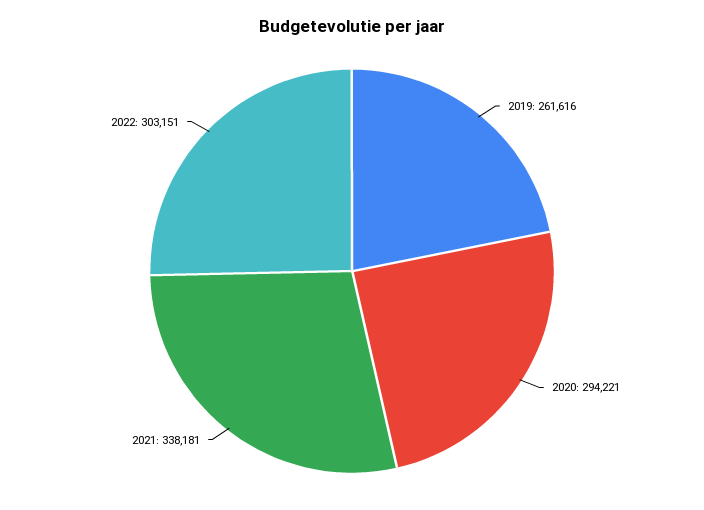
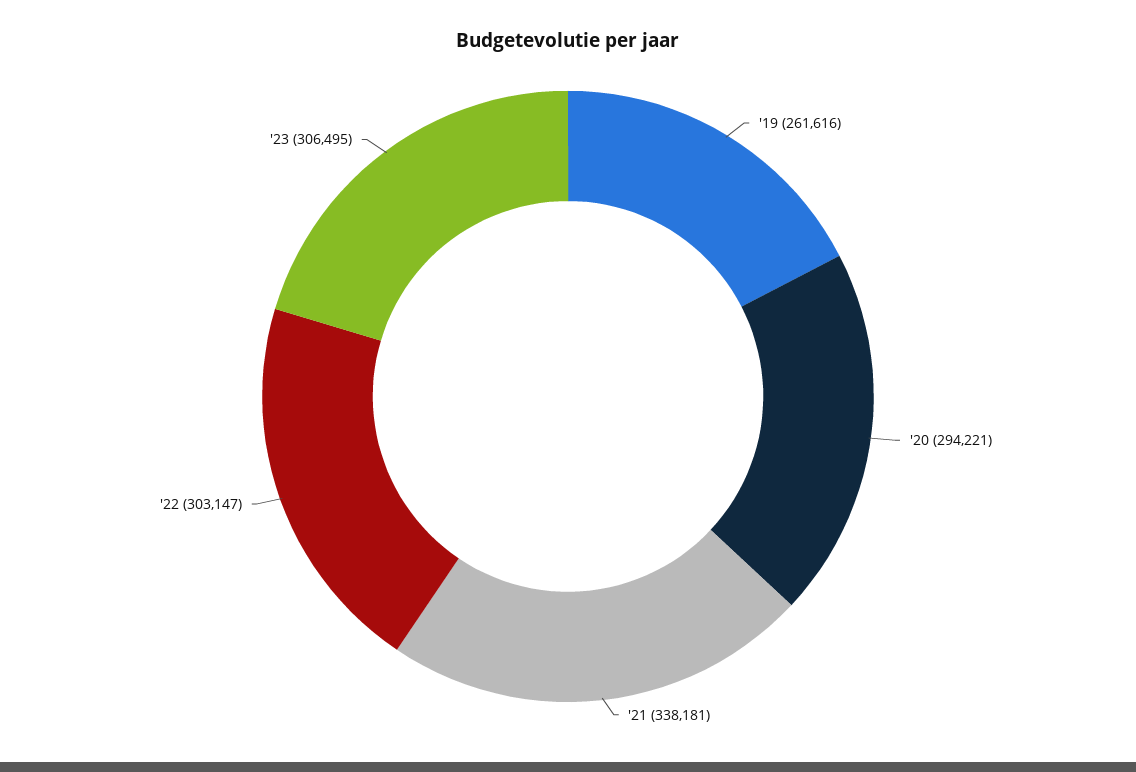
2022: 303151 -> 303147
'23: none -> 306495

